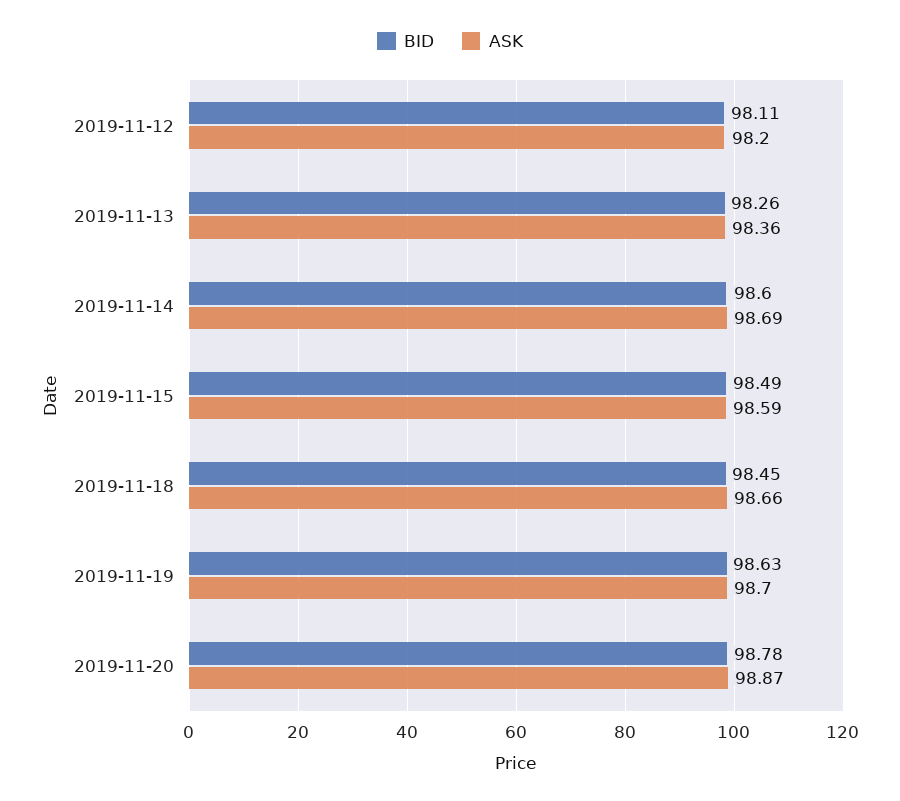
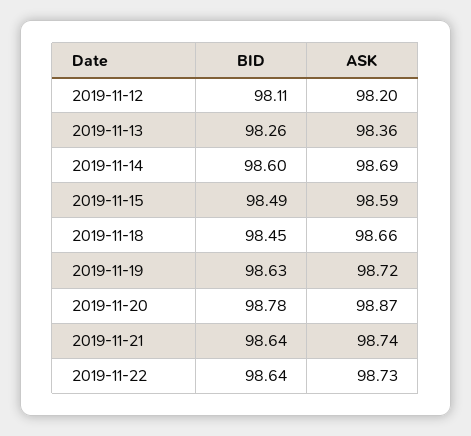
ASK, 2019-11-19: 98.7 -> 98.72
BID, 2019-11-21: none -> 98.64
ASK, 2019-11-21: none -> 98.74
BID, 2019-11-22: none -> 98.64
ASK, 2019-11-22: none -> 98.73

